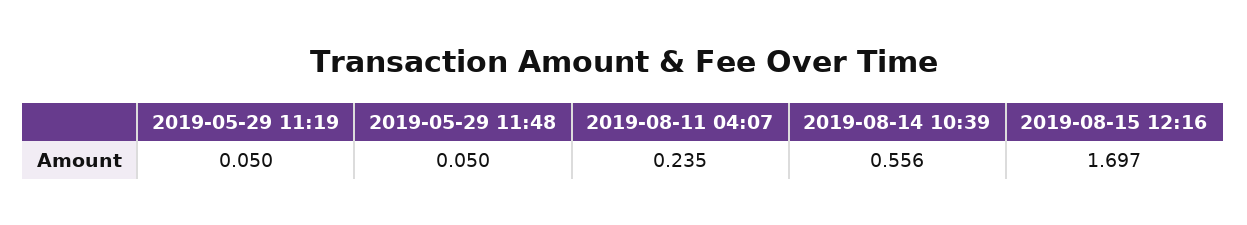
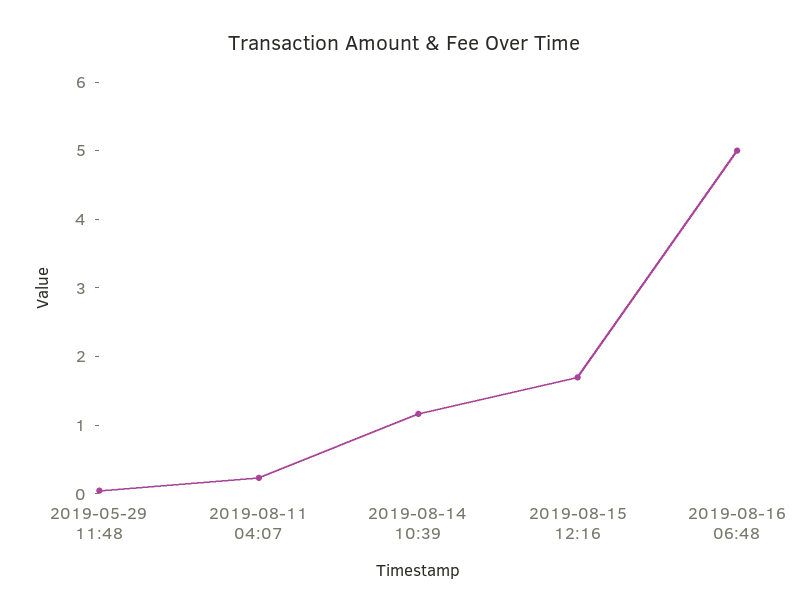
2019-05-29 11:19: 0.05 -> none
2019-08-14 10:39: 0.556 -> 1.2
2019-08-16 06:48: none -> 5

